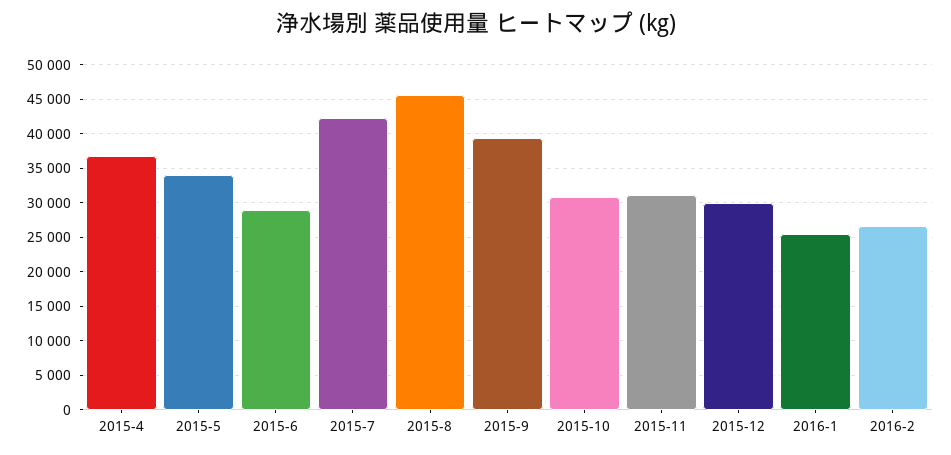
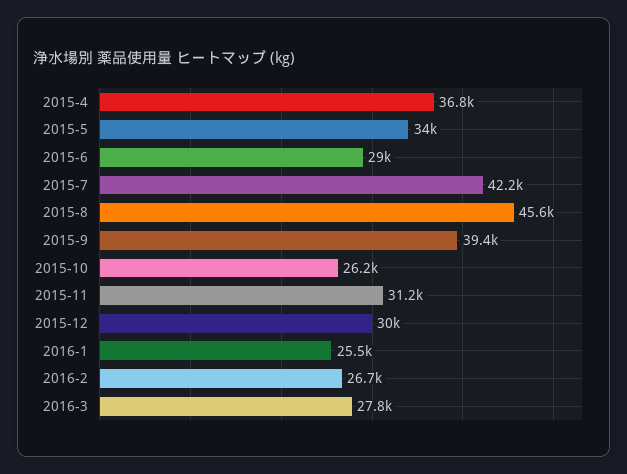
2015-10: 31000 -> 26200
2016-3: none -> 27800

